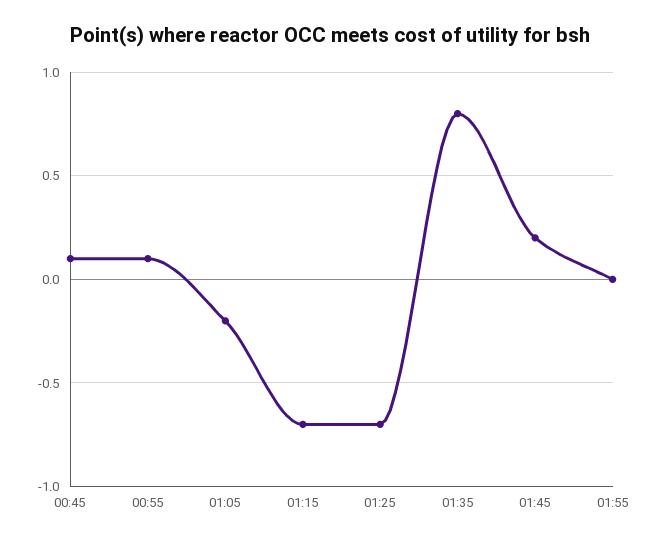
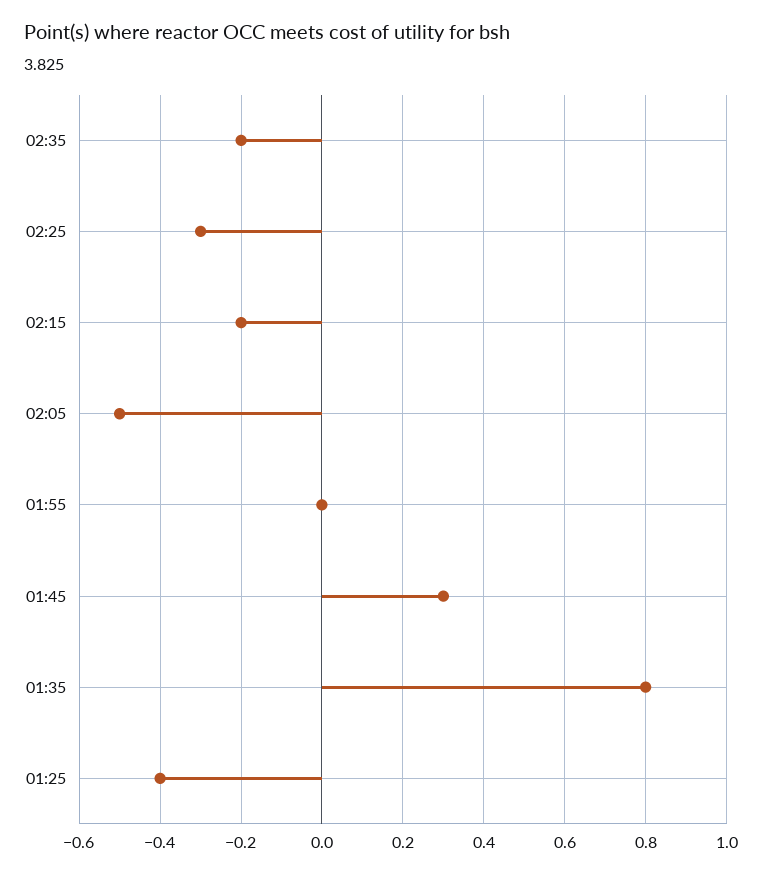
00:45: 0.1 -> none
00:55: 0.1 -> none
01:05: -0.2 -> none
01:15: -0.7 -> none
01:25: -0.7 -> -0.4
01:45: 0.2 -> 0.3
02:35: none -> -0.2
02:25: none -> -0.3
02:15: none -> -0.2
02:05: none -> -0.5

